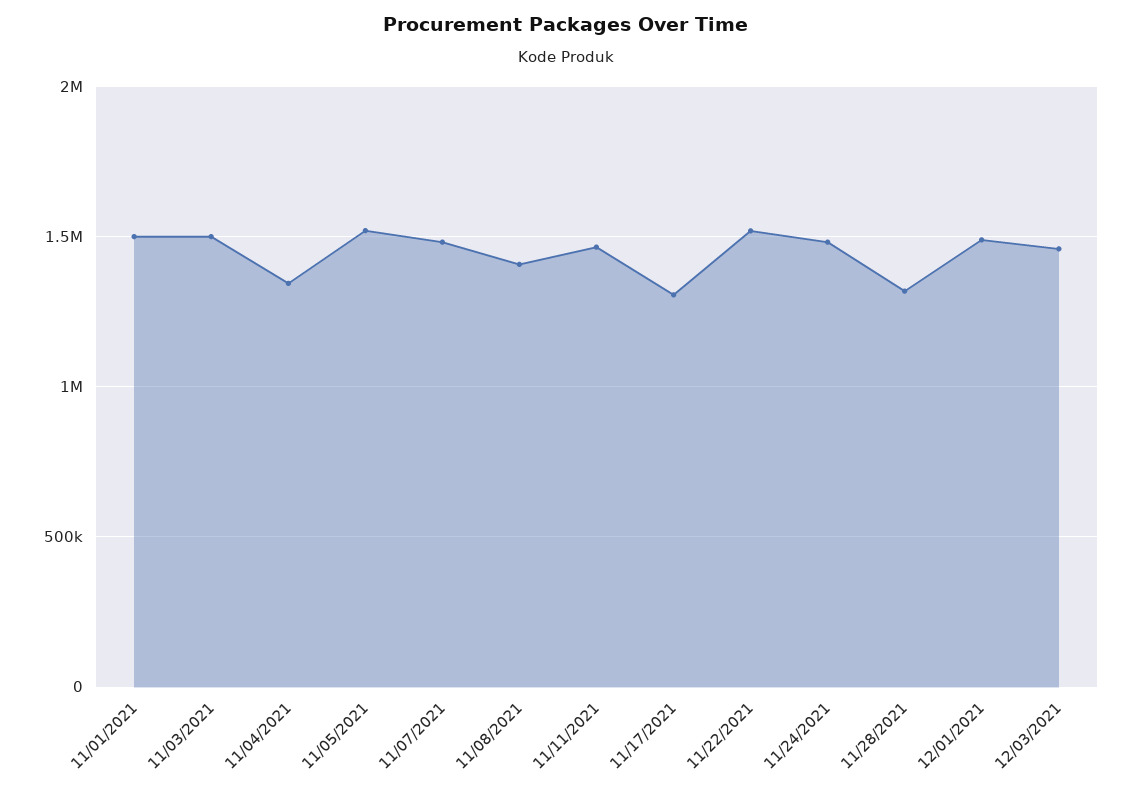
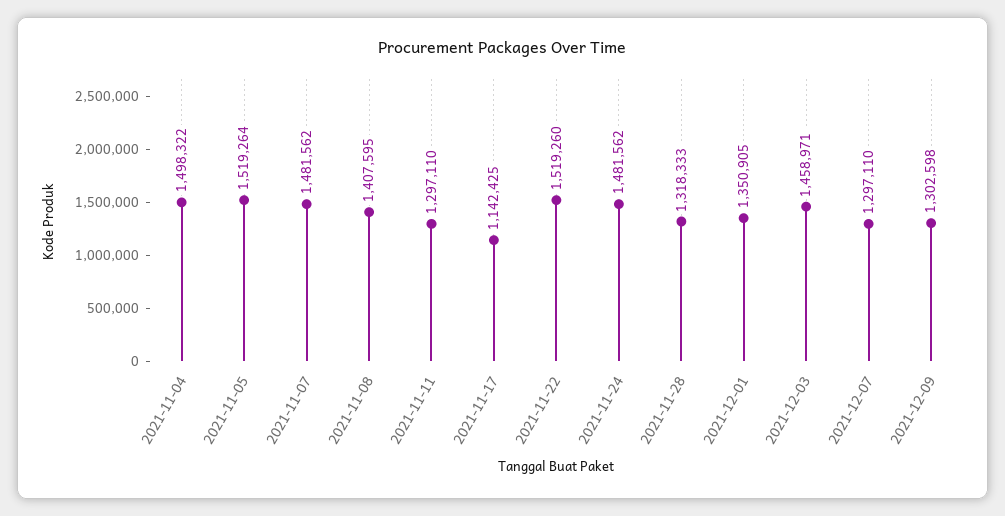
11/01/2021: 1500000 -> none
11/03/2021: 1500000 -> none
11/04/2021: 1350000 -> 1498322
11/11/2021: 1450000 -> 1297110
11/17/2021: 1300000 -> 1142425
12/01/2021: 1500000 -> 1350905
2021-12-07: none -> 1297110
2021-12-09: none -> 1302598

